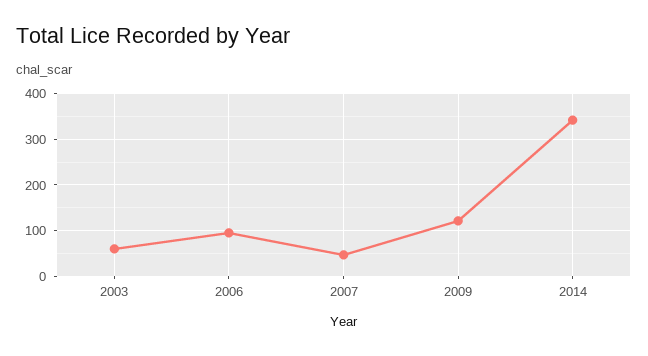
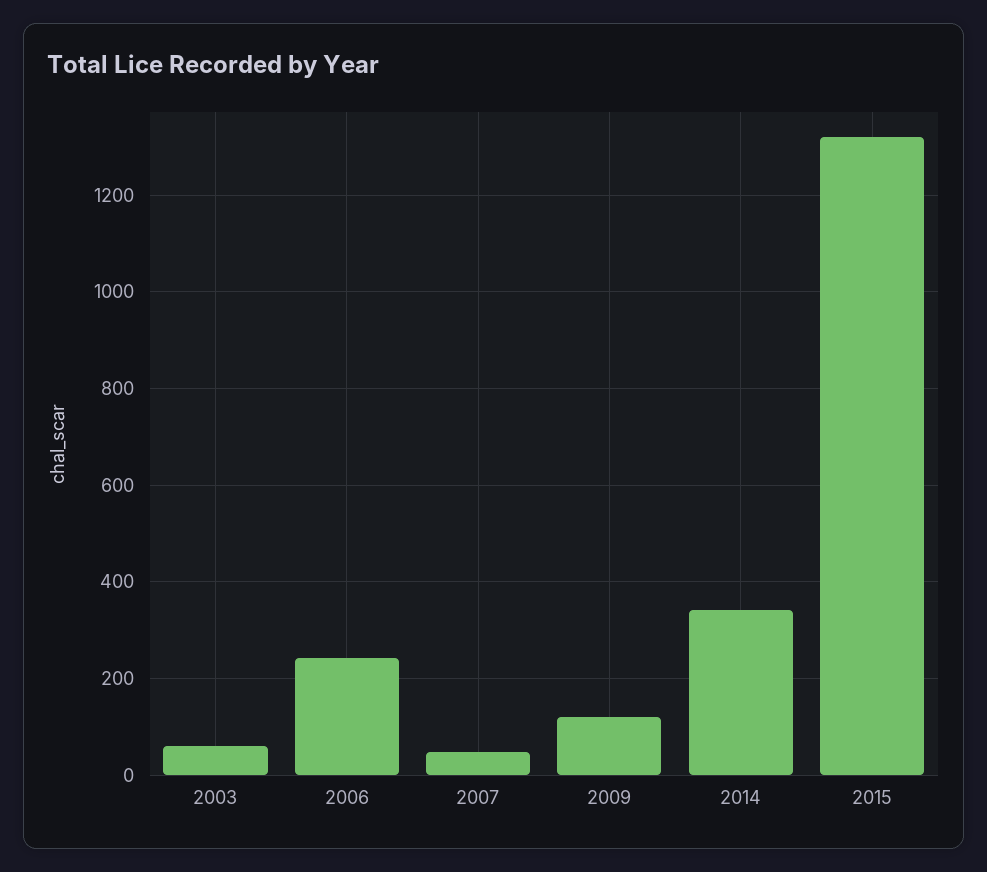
2006: 100 -> 240
2015: none -> 1320

